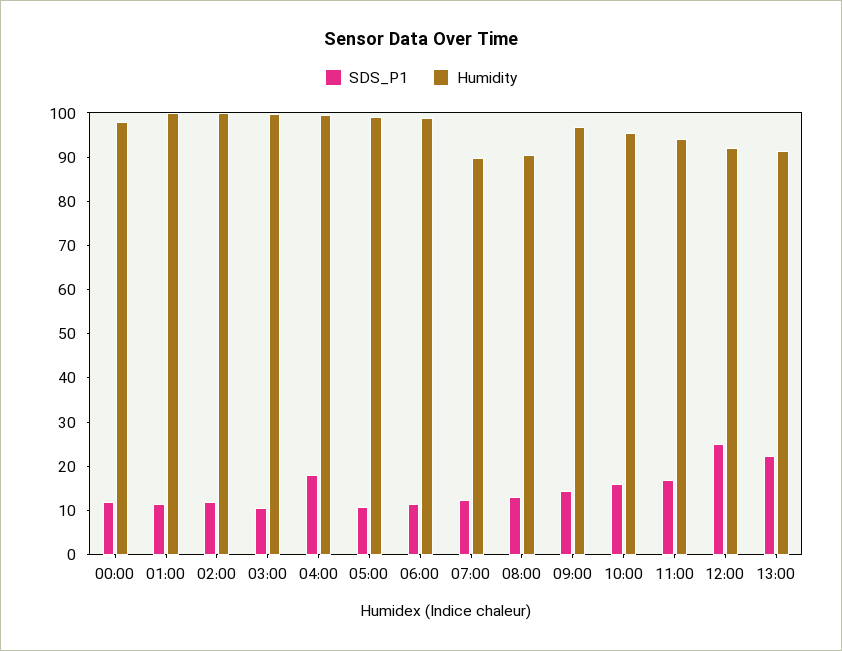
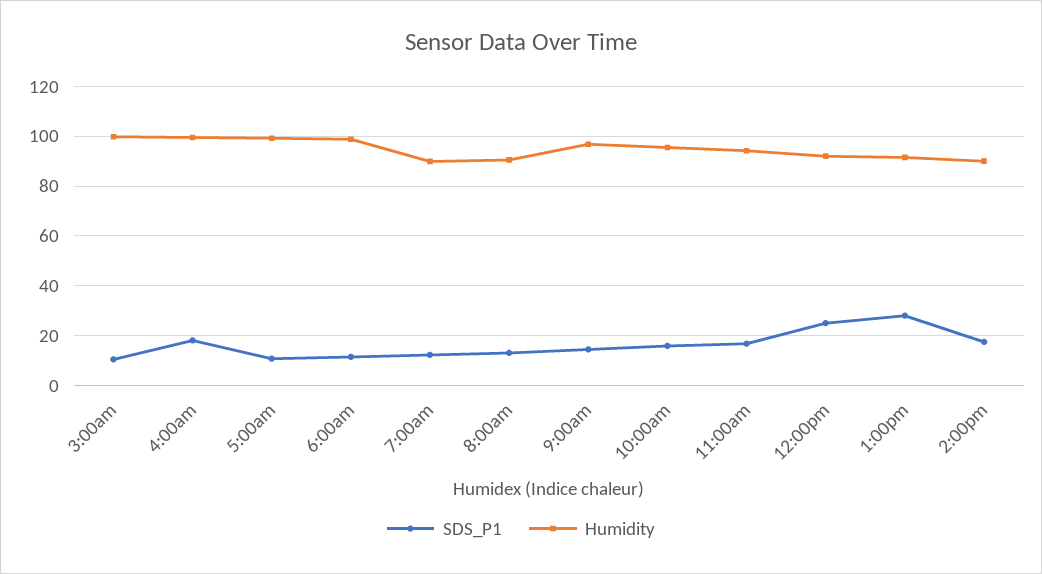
SDS_P1, 00:00: 12 -> none
Humidity, 00:00: 98 -> none
SDS_P1, 01:00: 12 -> none
Humidity, 01:00: 100 -> none
SDS_P1, 02:00: 12 -> none
Humidity, 02:00: 100 -> none
SDS_P1, 13:00: 22 -> 27.5
SDS_P1, 2:00pm: none -> 17.5
Humidity, 2:00pm: none -> 90

